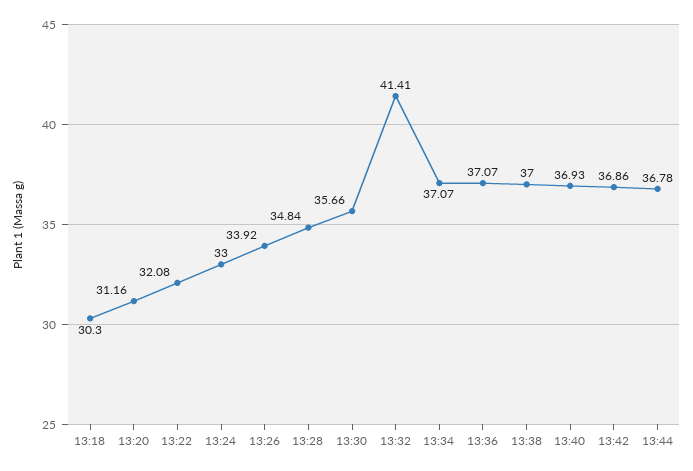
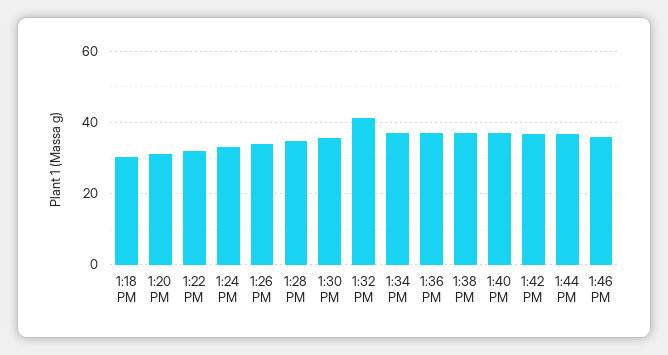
1:46 PM: none -> 36

